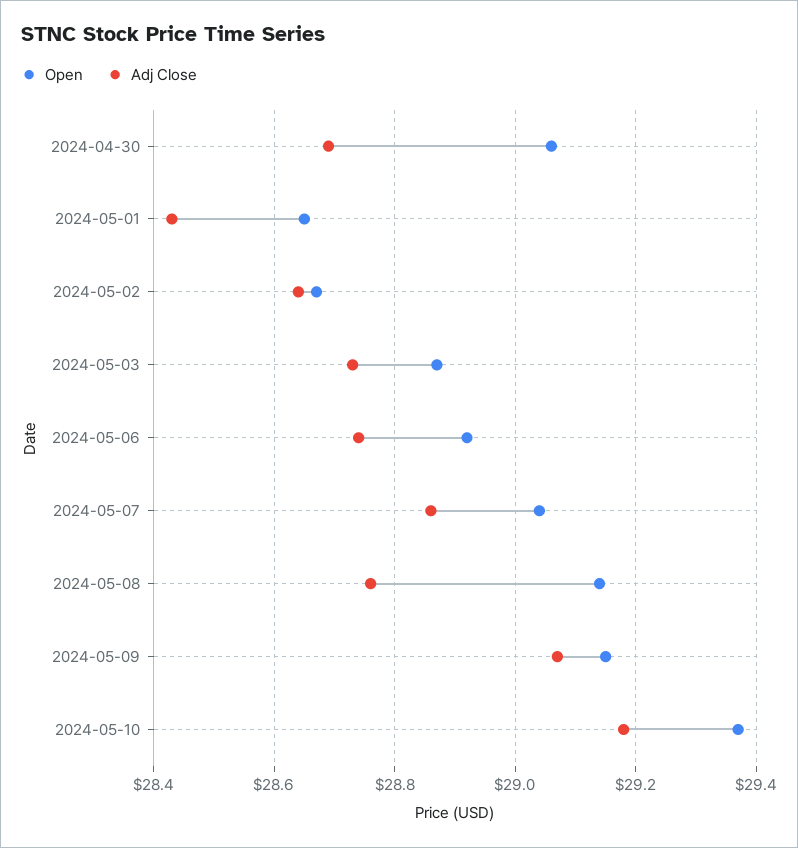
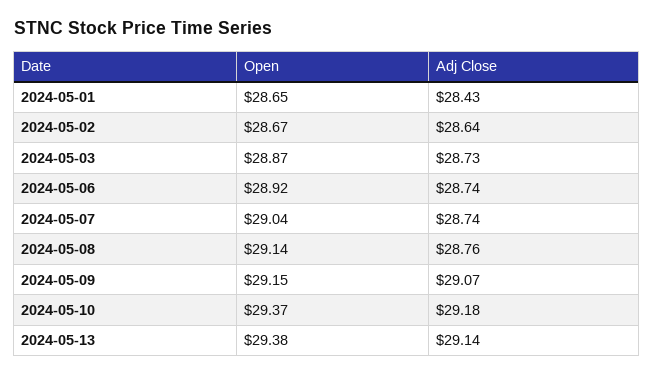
Open, 2024-04-30: 29.05 -> none
Adj Close, 2024-04-30: 28.7 -> none
Adj Close, 2024-05-07: 28.85 -> 28.74
Open, 2024-05-13: none -> 29.38
Adj Close, 2024-05-13: none -> 29.14

